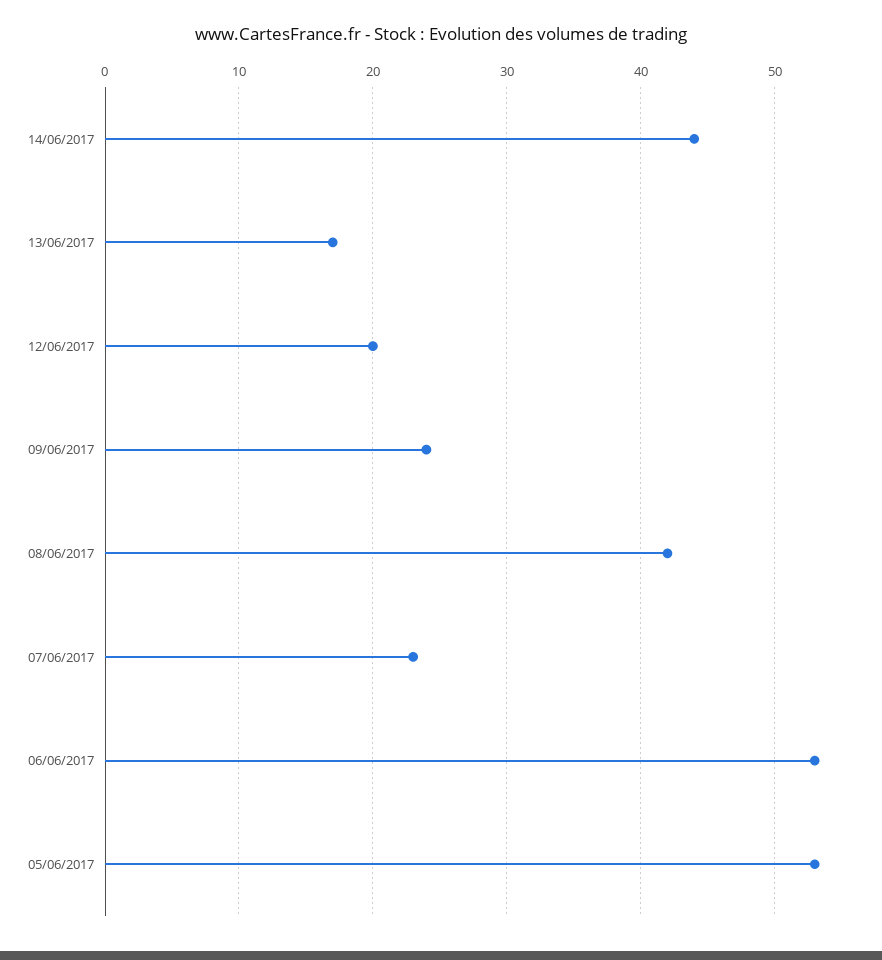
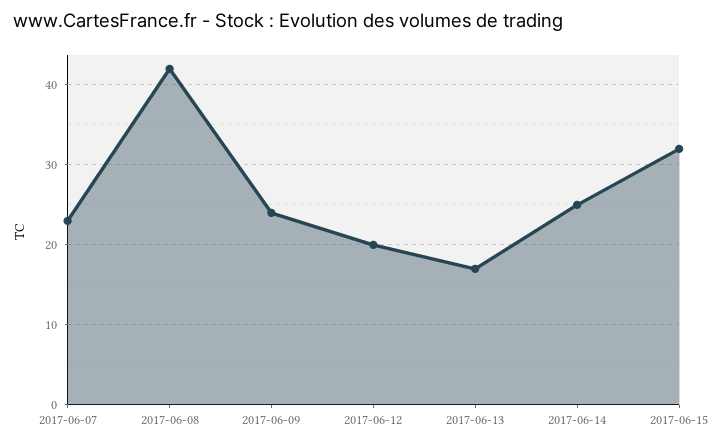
14/06/2017: 44 -> 25
06/06/2017: 53 -> none
05/06/2017: 53 -> none
2017-06-15: none -> 32

